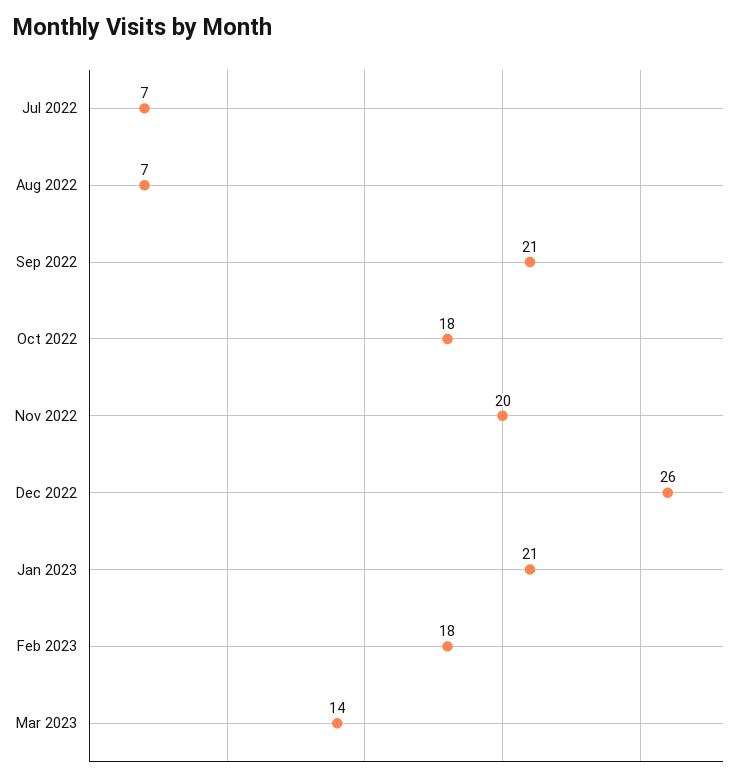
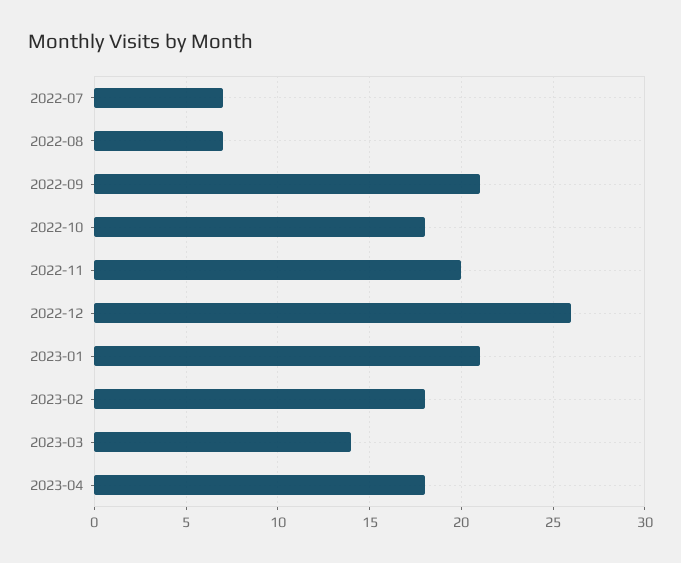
2023-04: none -> 18

